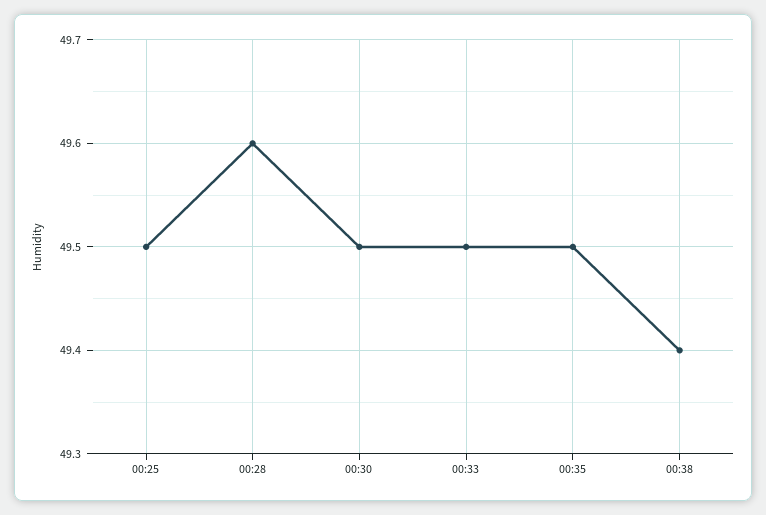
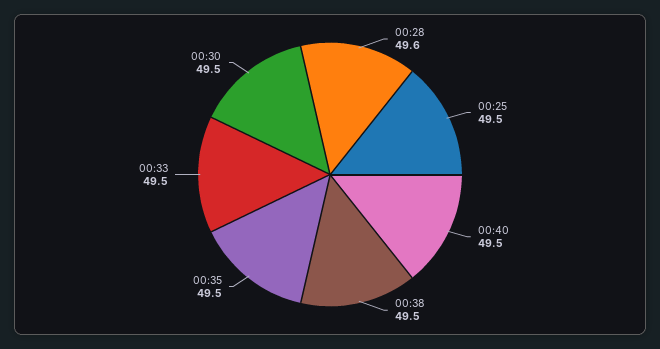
00:38: 49.4 -> 49.5
00:40: none -> 49.5

